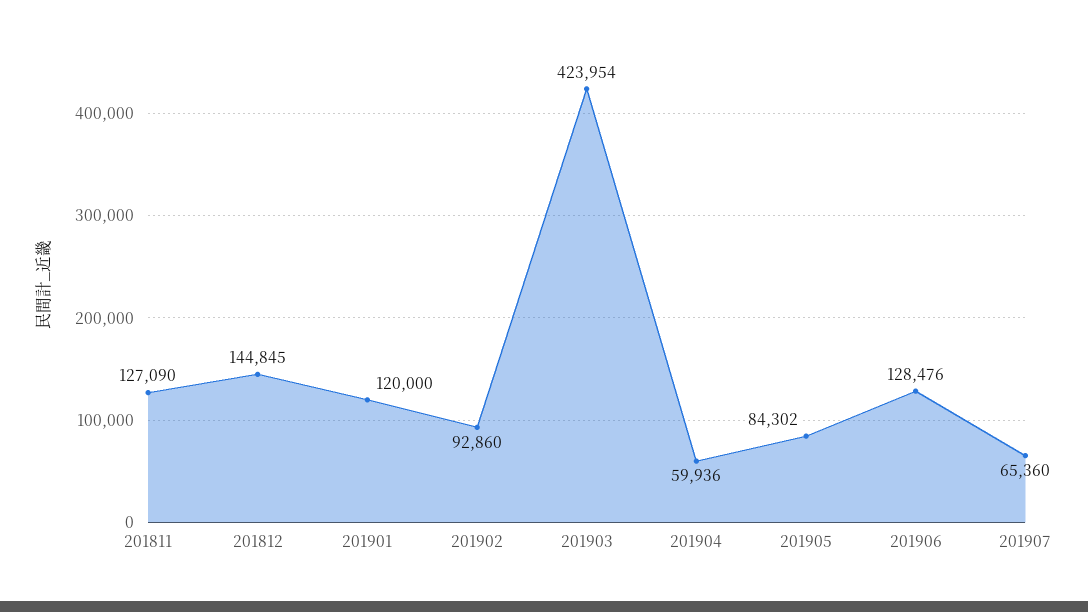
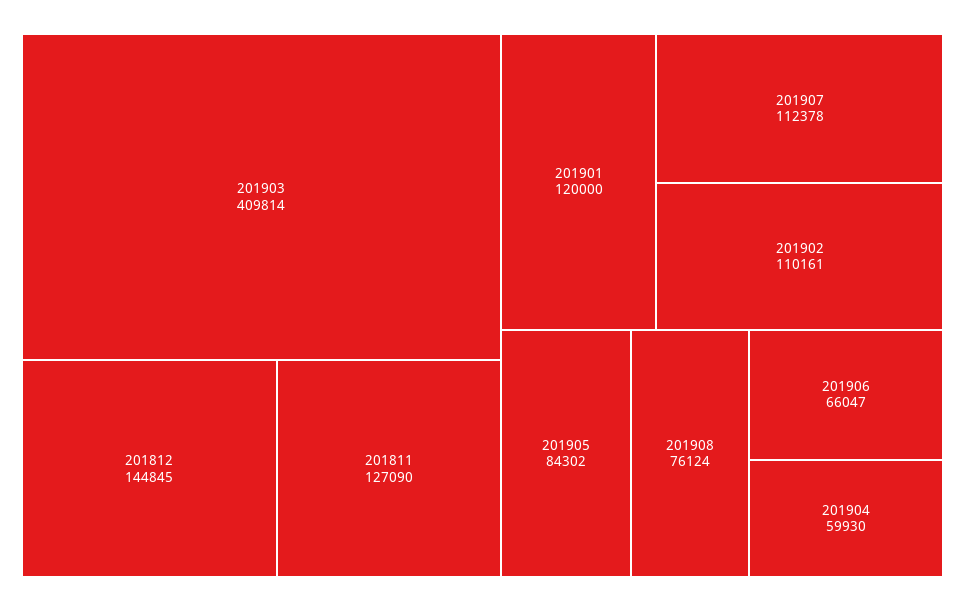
201902: 92860 -> 110161
201903: 423954 -> 409814
201904: 59936 -> 59930
201906: 128476 -> 66047
201907: 65360 -> 112378
201908: none -> 76124

